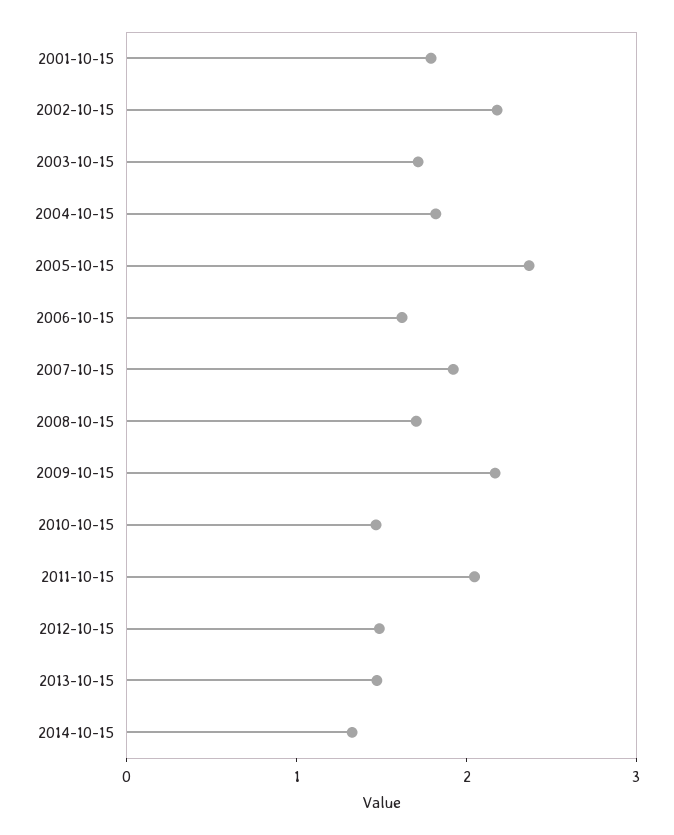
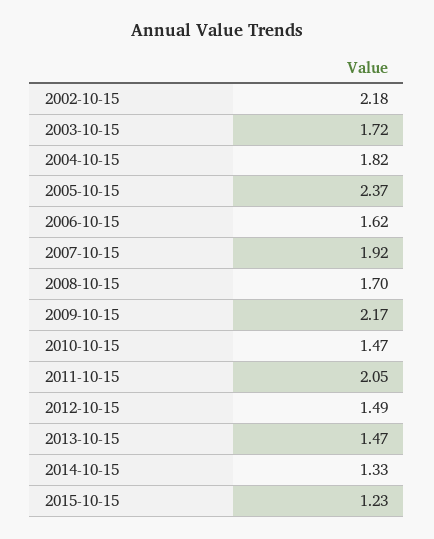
2001-10-15: 1.8 -> none
2015-10-15: none -> 1.23

